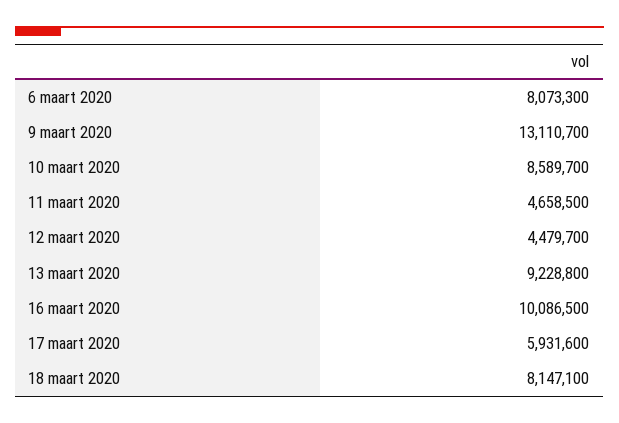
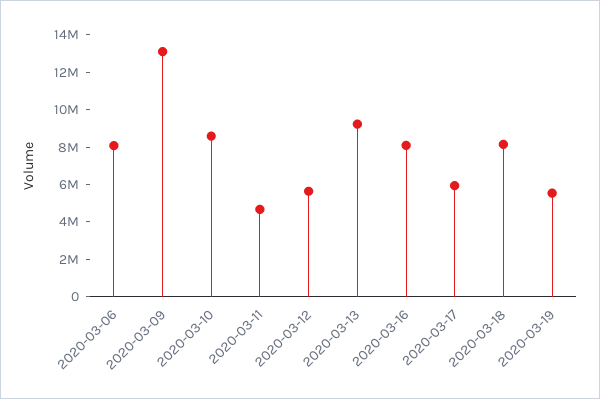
12 maart 2020: 4479700 -> 5500000
16 maart 2020: 10086500 -> 8000000
2020-03-19: none -> 5500000

